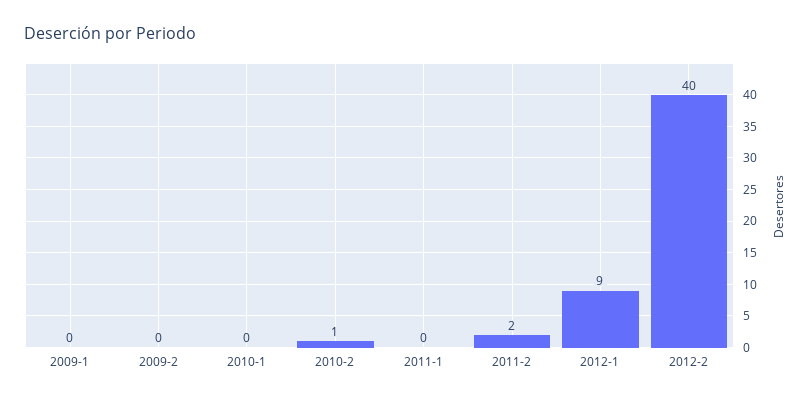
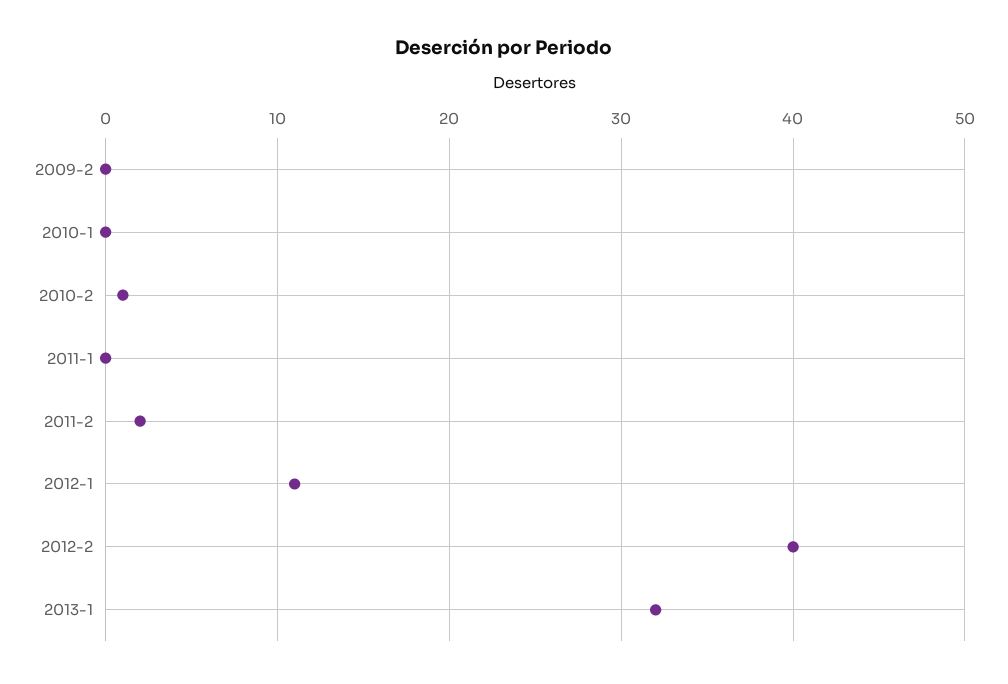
2009-1: 0 -> none
2012-1: 9 -> 11
2013-1: none -> 32

